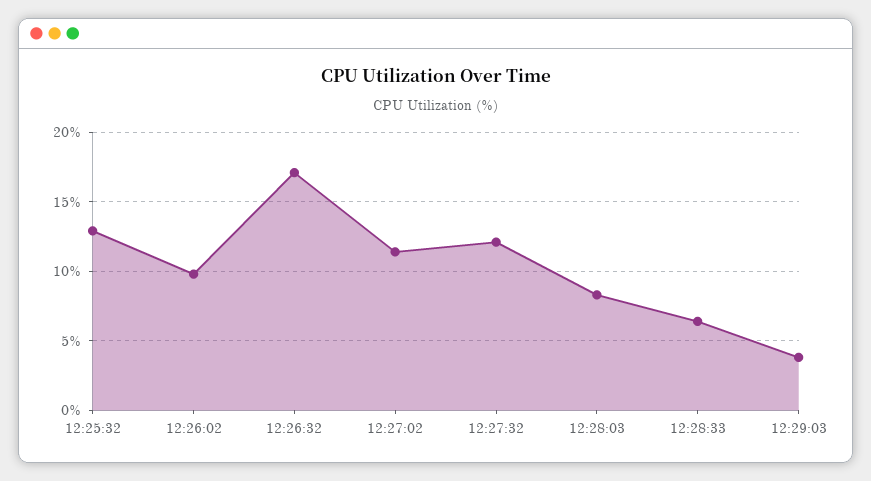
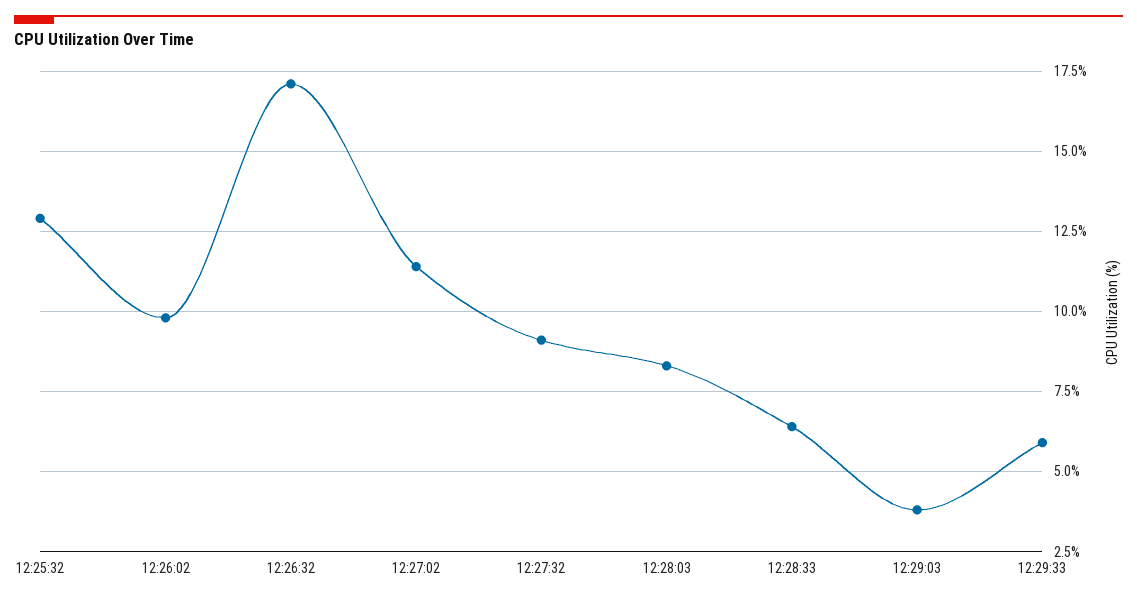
12:27:32: 12 -> 9
12:29:33: none -> 6

